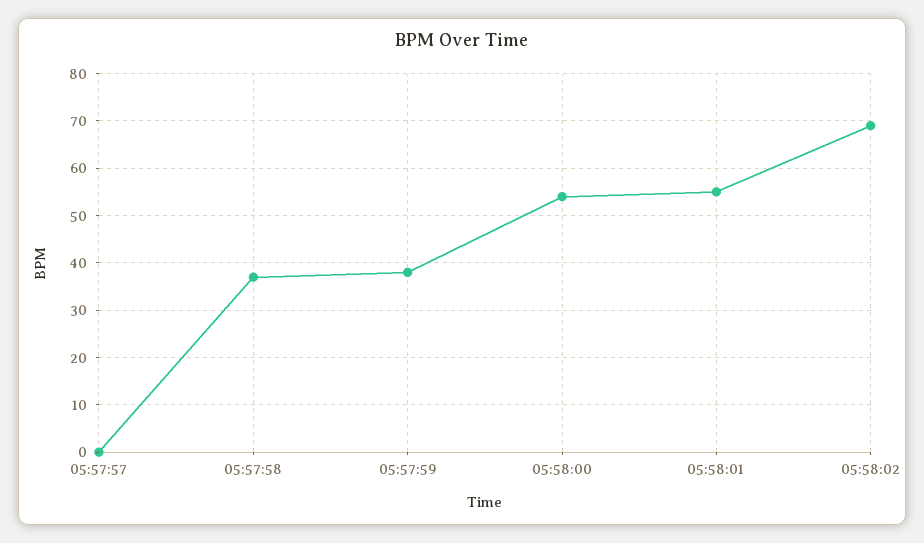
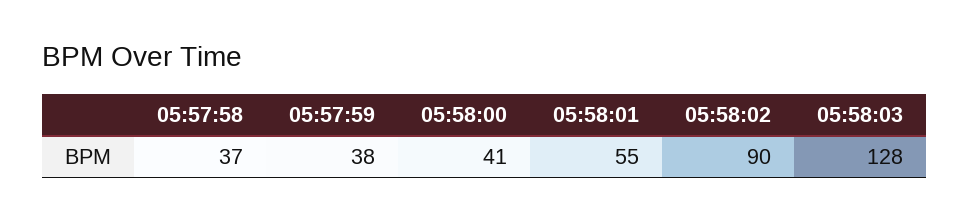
05:57:57: 0 -> none
05:58:00: 55 -> 41
05:58:02: 70 -> 90
05:58:03: none -> 128

